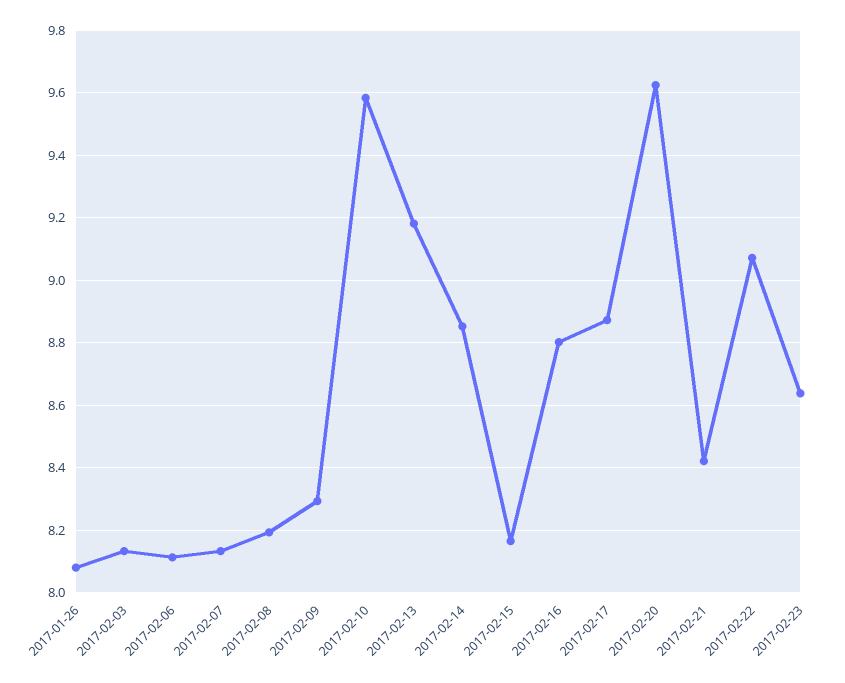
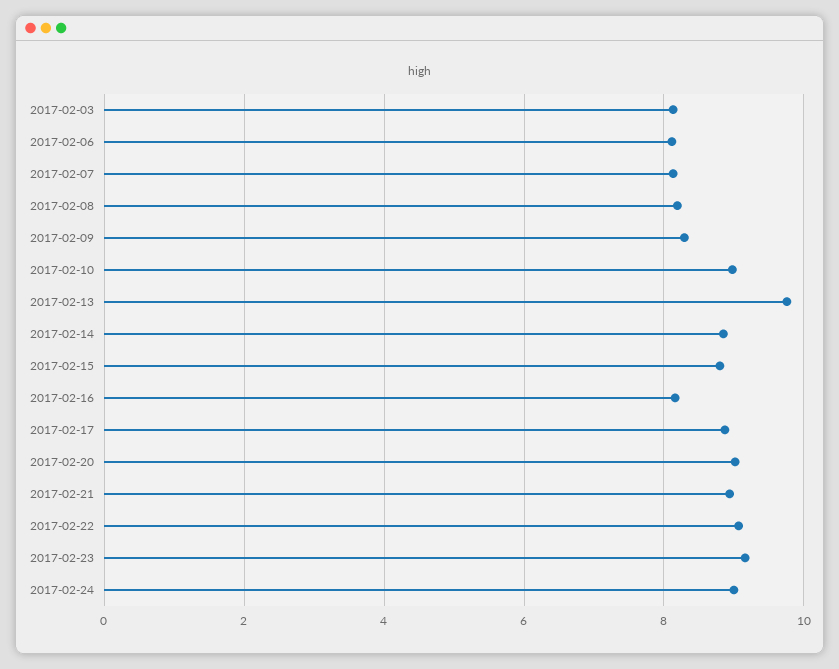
2017-01-26: 8.08 -> none
2017-02-10: 9.58 -> 9
2017-02-13: 9.18 -> 9.8
2017-02-15: 8.16 -> 8.8
2017-02-16: 8.8 -> 8.2
2017-02-20: 9.62 -> 9
2017-02-21: 8.42 -> 9
2017-02-23: 8.64 -> 9.2
2017-02-24: none -> 9

